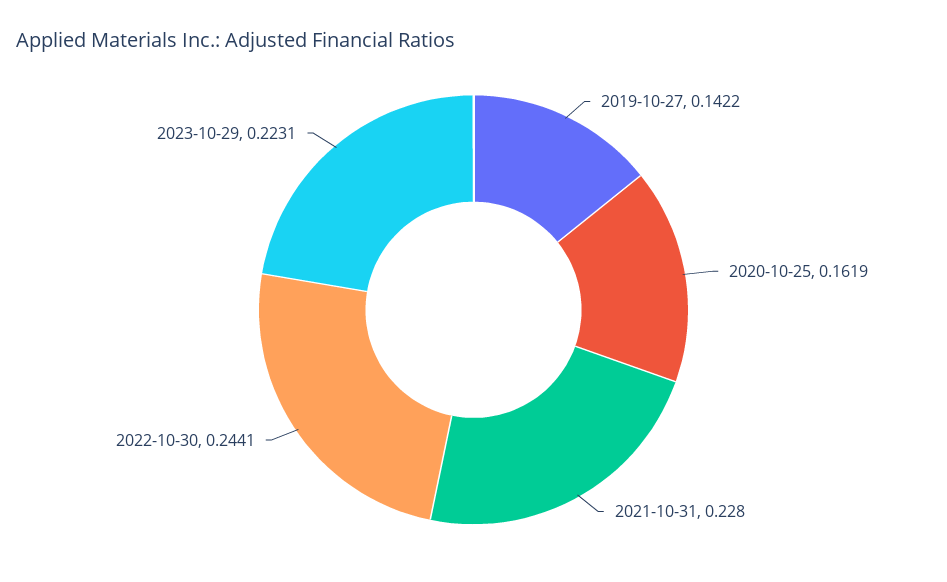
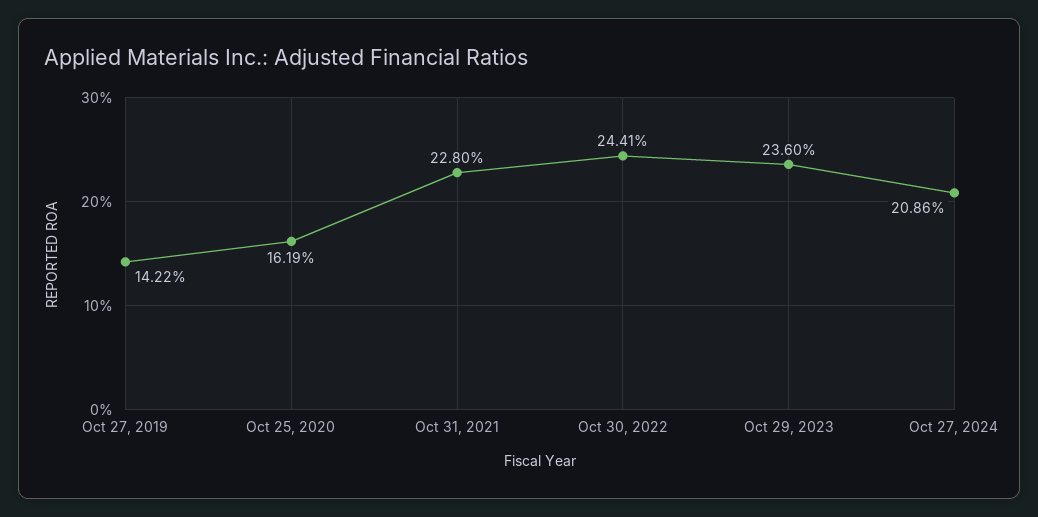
2023-10-29: 0.2231 -> 0.236
Oct 27, 2024: none -> 0.2086

